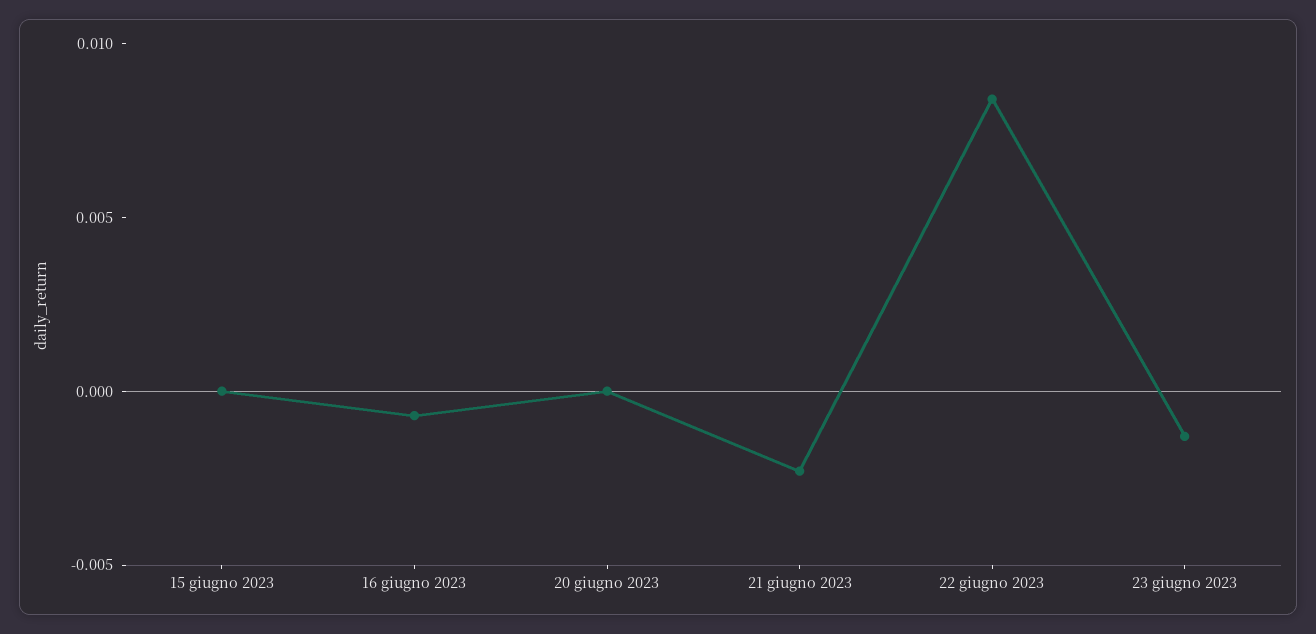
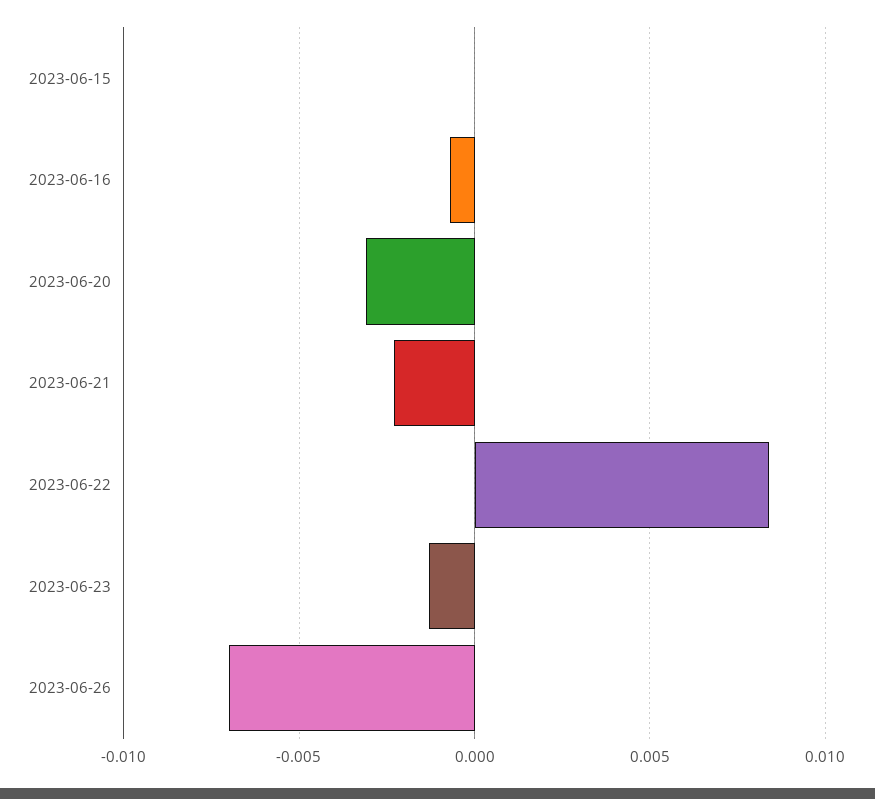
20 giugno 2023: 0 -> -0.003
2023-06-26: none -> -0.007

